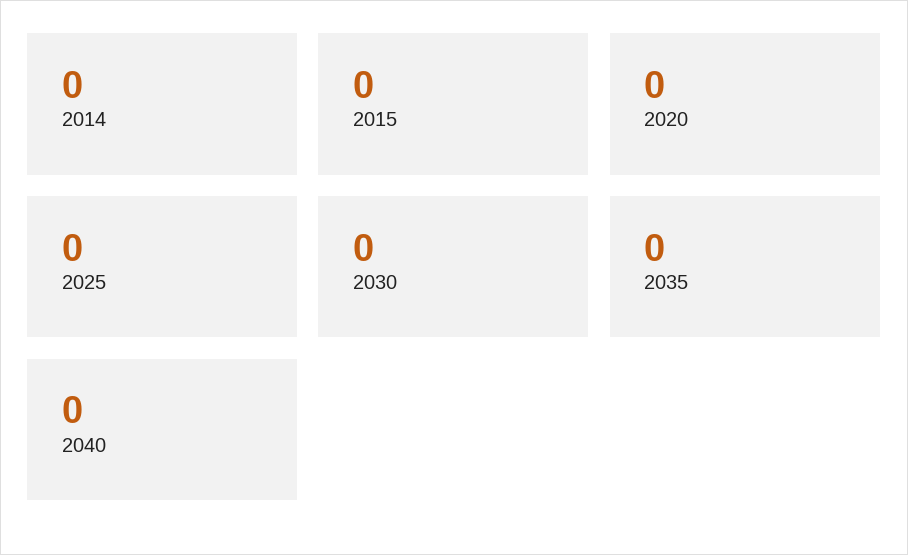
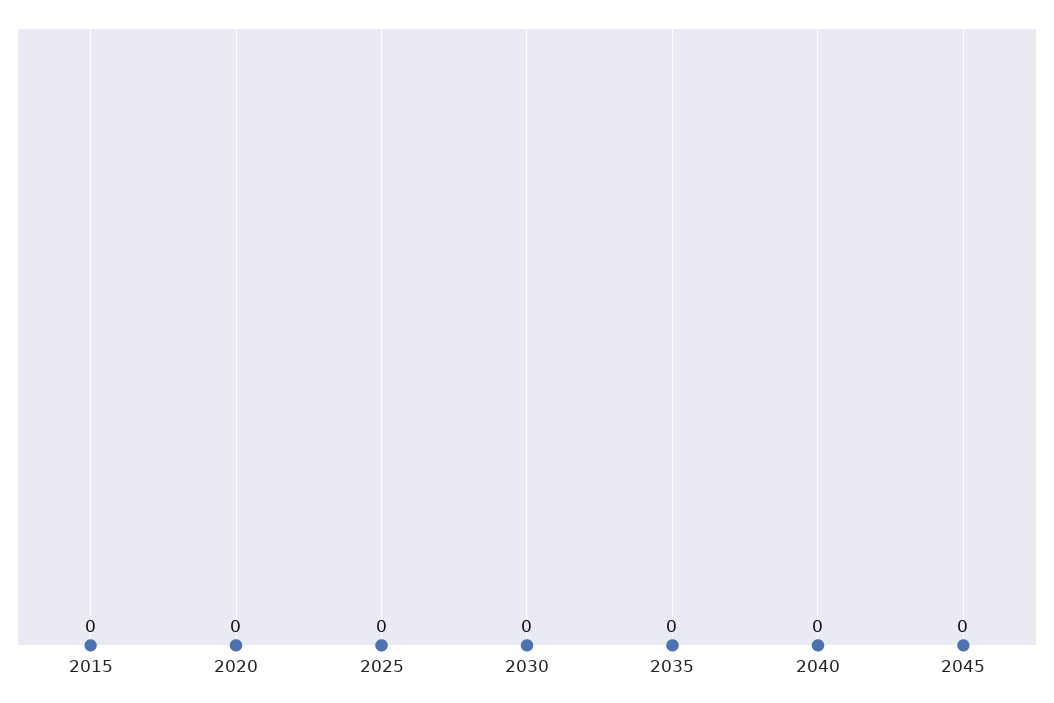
2014: 0 -> none
2045: none -> 0

